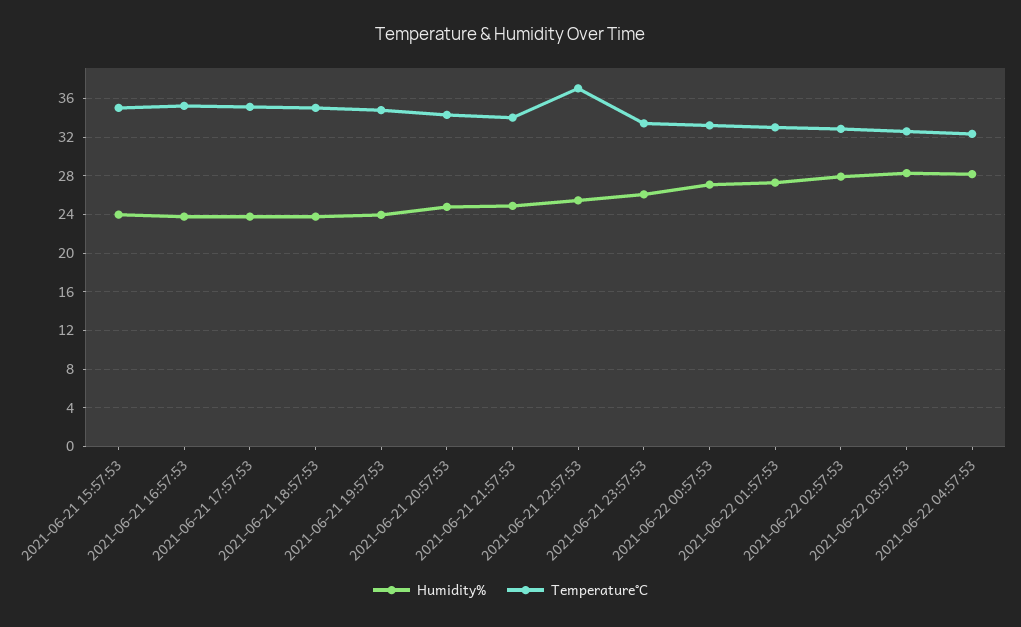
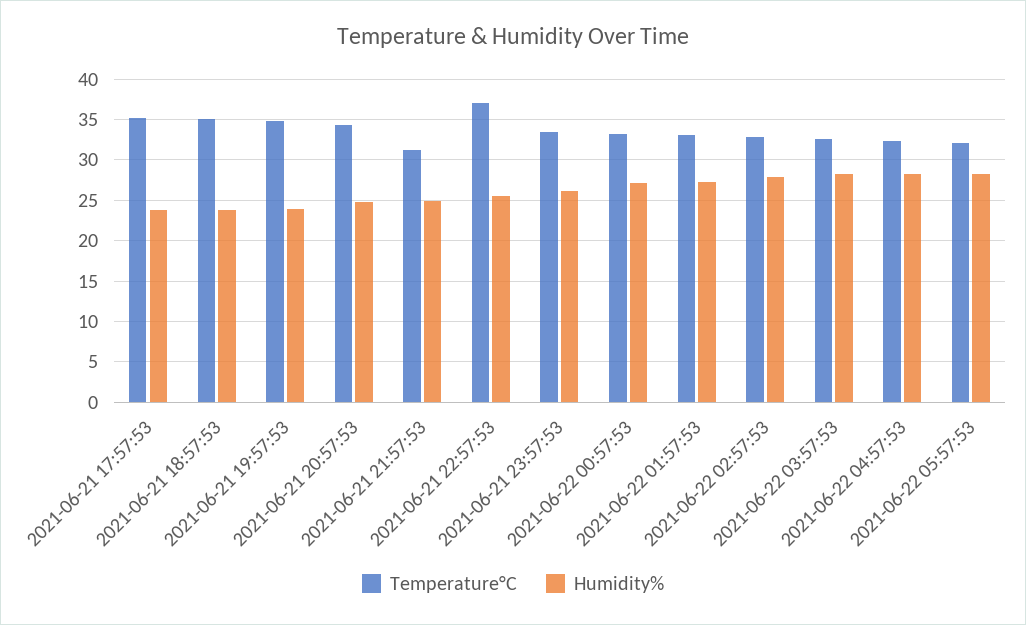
Humidity%, 2021-06-21 15:57:53: 24 -> none
Temperature°C, 2021-06-21 15:57:53: 35 -> none
Humidity%, 2021-06-21 16:57:53: 24 -> none
Temperature°C, 2021-06-21 16:57:53: 35 -> none
Temperature°C, 2021-06-21 21:57:53: 34 -> 31
Temperature°C, 2021-06-22 05:57:53: none -> 32
Humidity%, 2021-06-22 05:57:53: none -> 28

